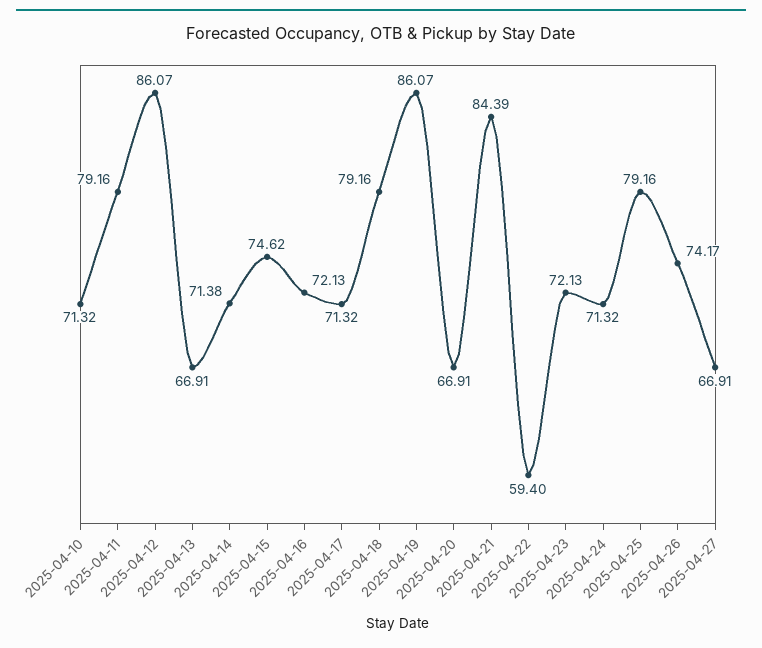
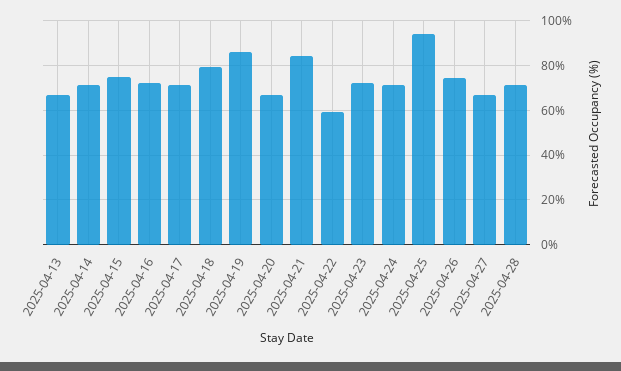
2025-04-10: 71.32 -> none
2025-04-11: 79.16 -> none
2025-04-12: 86.07 -> none
2025-04-25: 79.16 -> 95
2025-04-28: none -> 70

